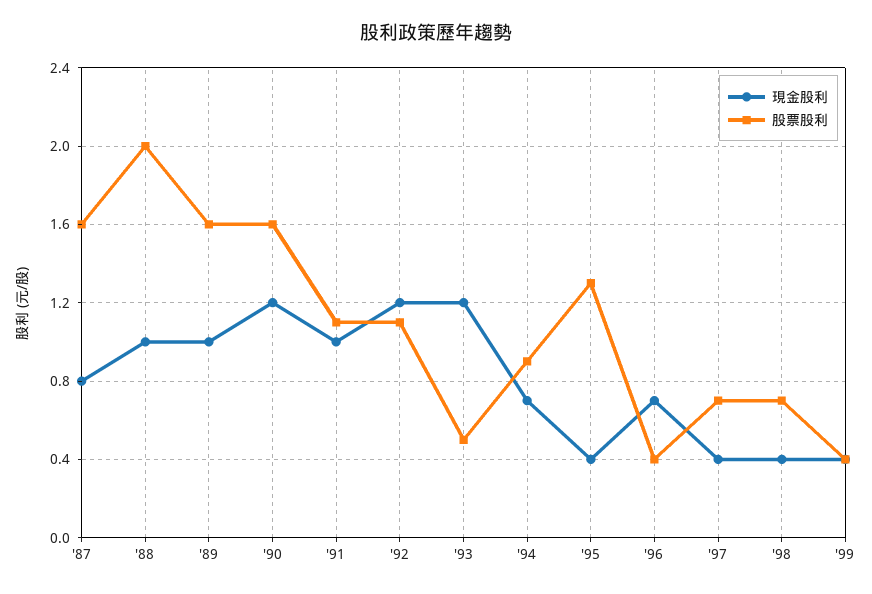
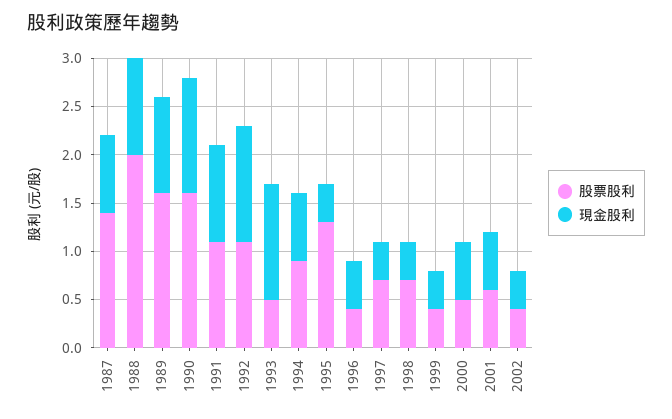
股票股利, '87: 1.6 -> 1.4
現金股利, '96: 0.7 -> 0.5
股票股利, 2000: none -> 0.5
現金股利, 2000: none -> 0.6
股票股利, 2001: none -> 0.6
現金股利, 2001: none -> 0.6
股票股利, 2002: none -> 0.4
現金股利, 2002: none -> 0.4

